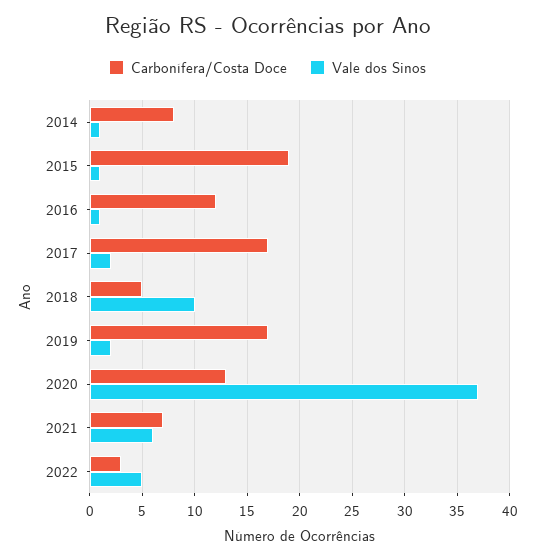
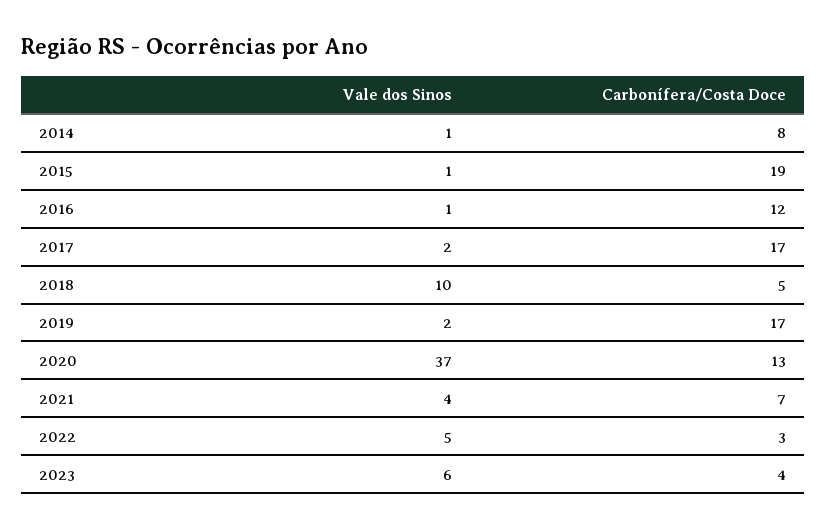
Vale dos Sinos, 2021: 6 -> 4
Vale dos Sinos, 2023: none -> 6
Carbonífera/Costa Doce, 2023: none -> 4

